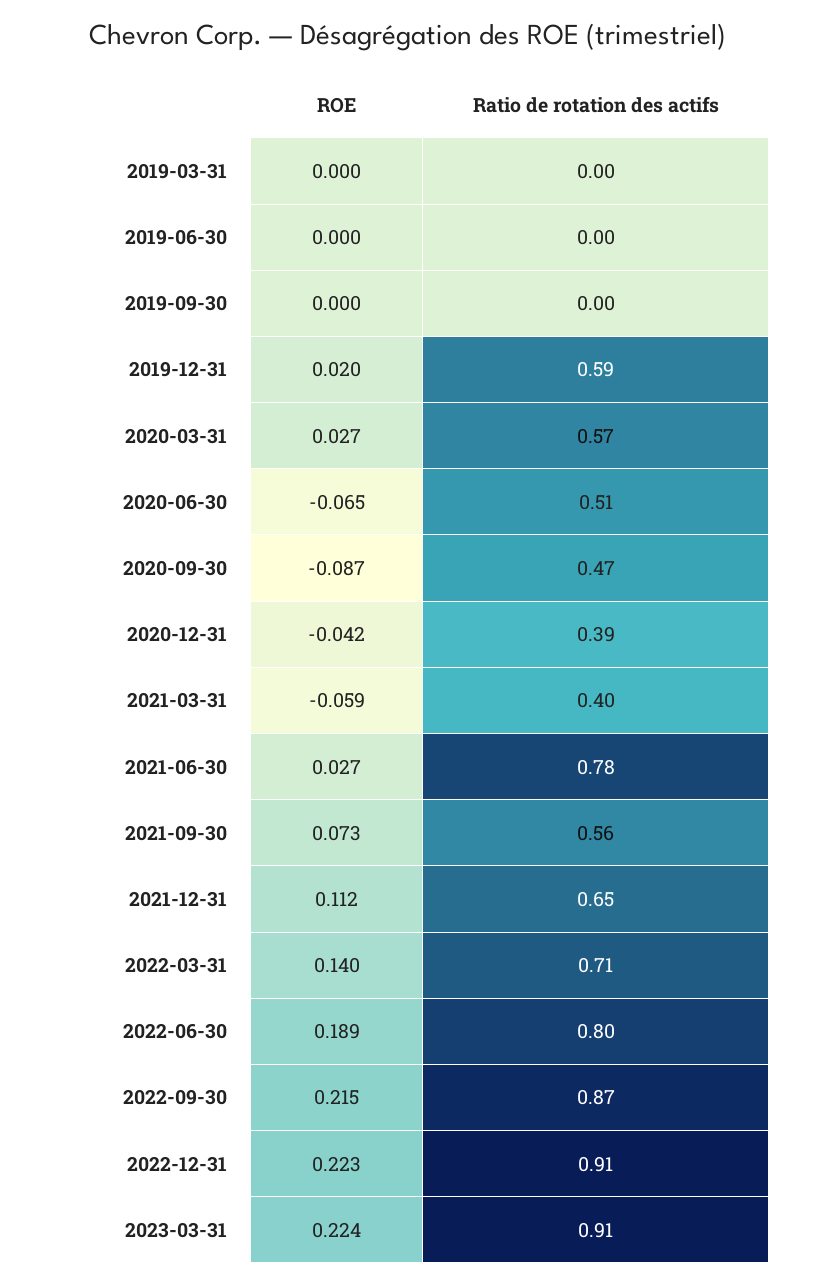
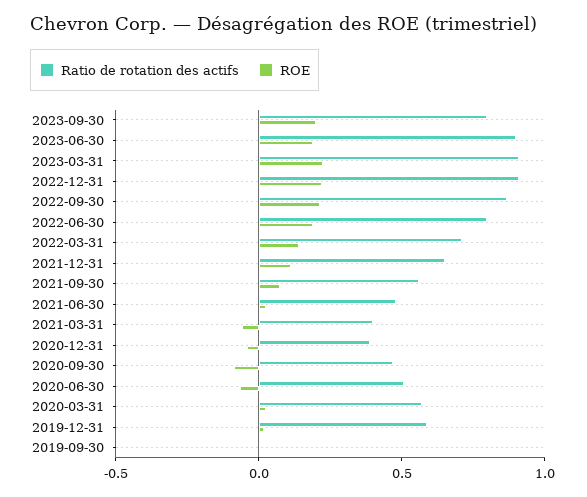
ROE, 2019-03-31: 0 -> none
Ratio de rotation des actifs, 2019-03-31: 0 -> none
ROE, 2019-06-30: 0 -> none
Ratio de rotation des actifs, 2019-06-30: 0 -> none
Ratio de rotation des actifs, 2021-06-30: 0.78 -> 0.5
Ratio de rotation des actifs, 2023-09-30: none -> 0.8
ROE, 2023-09-30: none -> 0.2
Ratio de rotation des actifs, 2023-06-30: none -> 0.9
ROE, 2023-06-30: none -> 0.2

